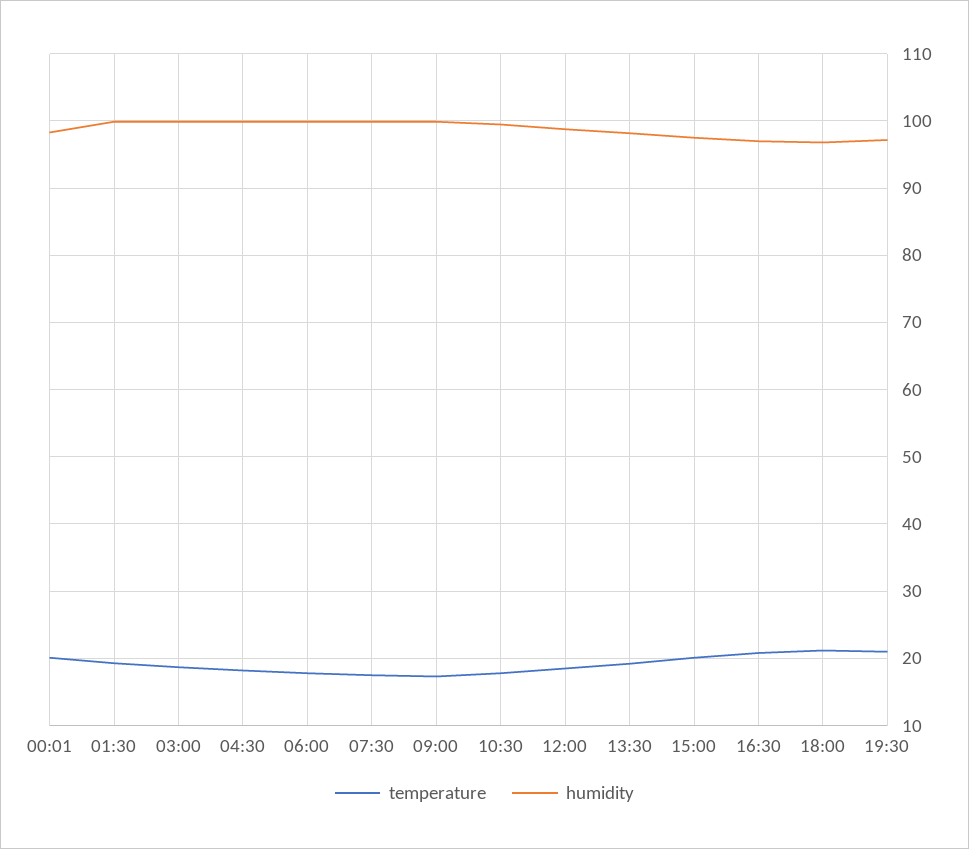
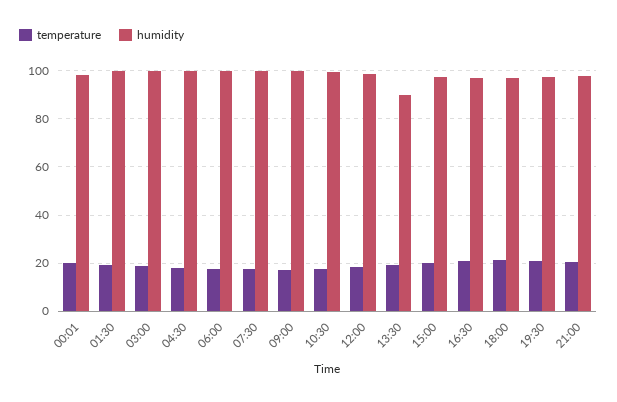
humidity, 13:30: 98 -> 90
temperature, 21:00: none -> 20
humidity, 21:00: none -> 97.5

